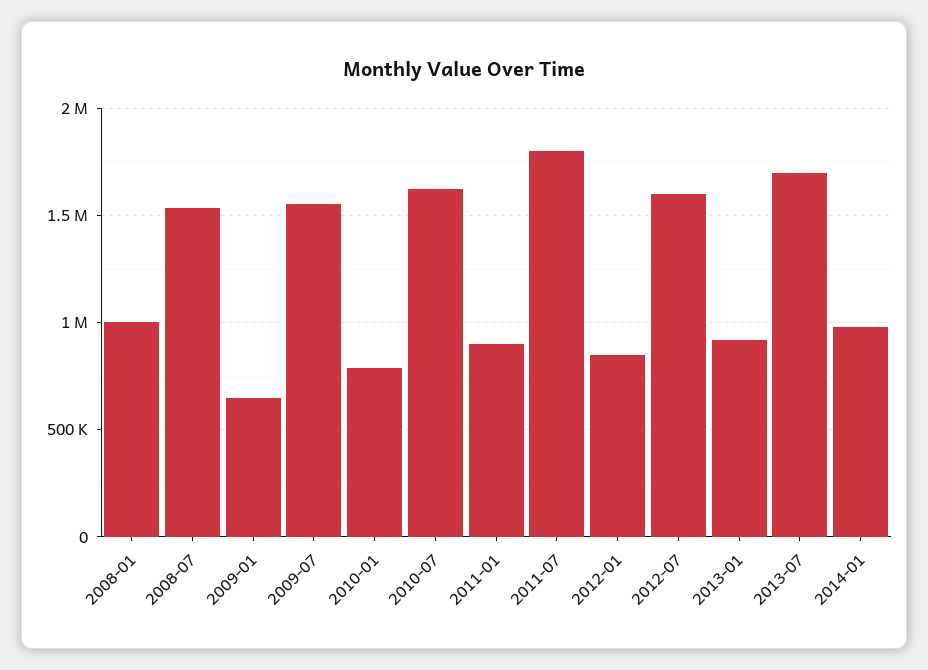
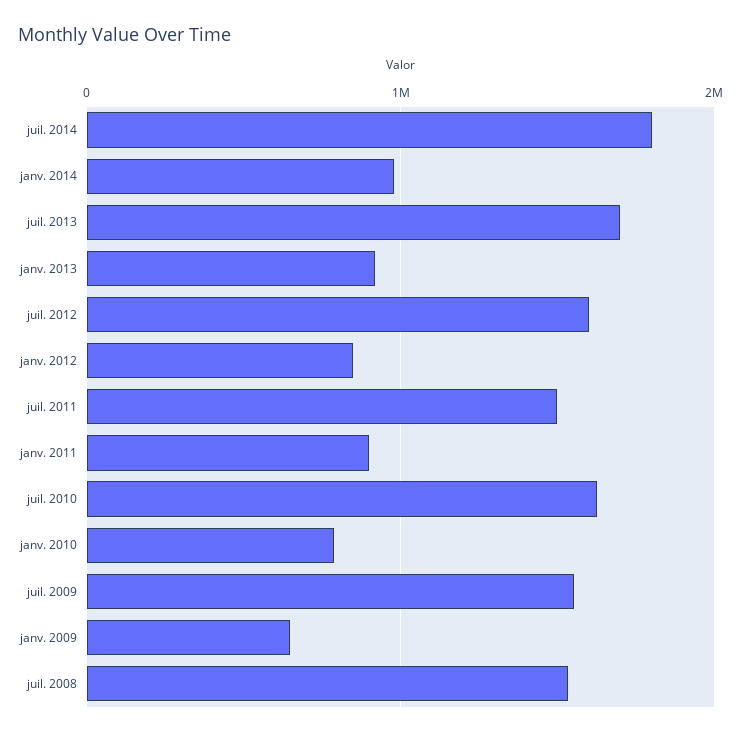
2008-01: 1000000 -> none
2011-07: 1800000 -> 1500000
juil. 2014: none -> 1800000

